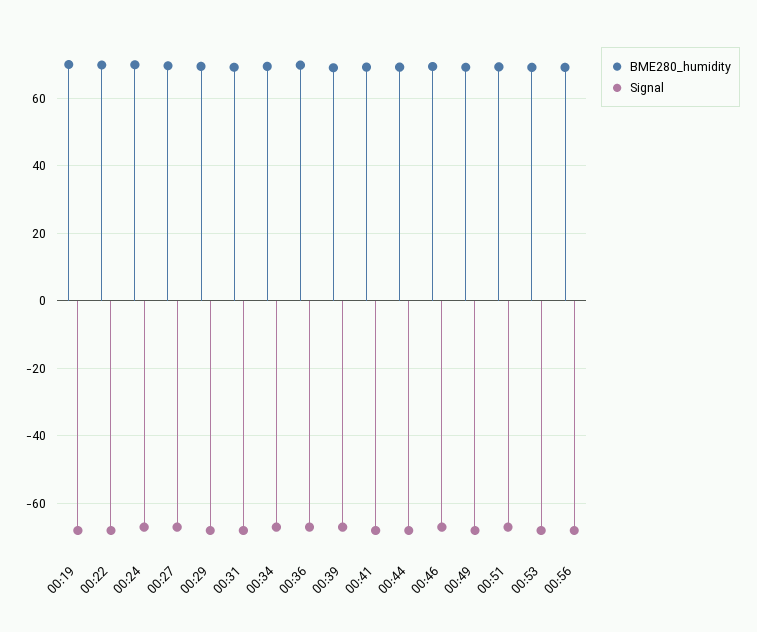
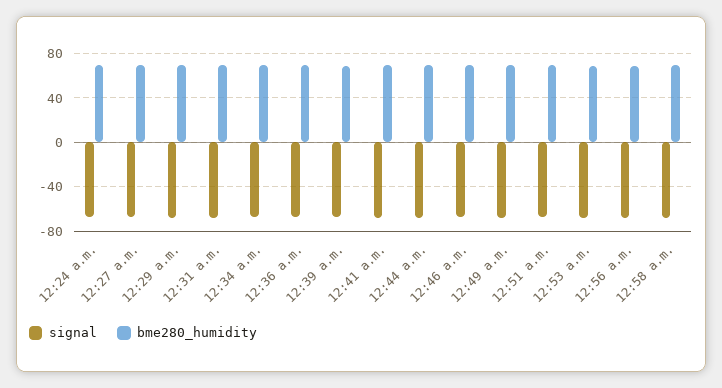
BME280_humidity, 00:19: 70 -> none
Signal, 00:19: -68 -> none
BME280_humidity, 00:22: 70 -> none
Signal, 00:22: -68 -> none
Signal, 12:58 a.m.: none -> -70
BME280_humidity, 12:58 a.m.: none -> 70

